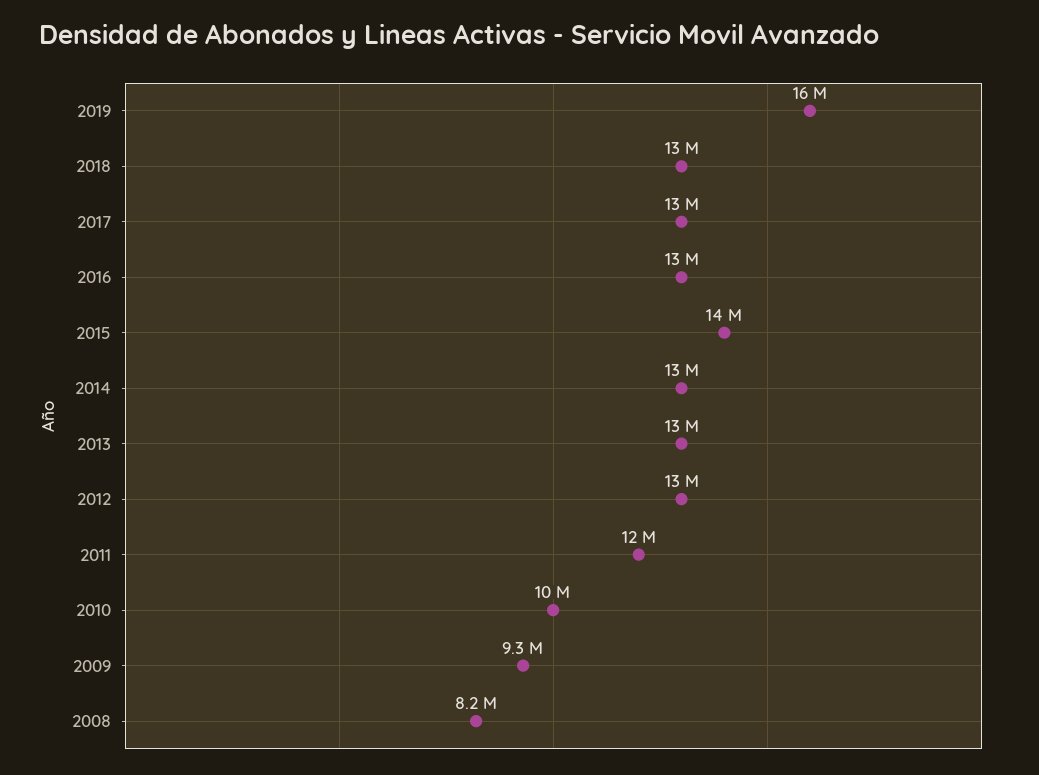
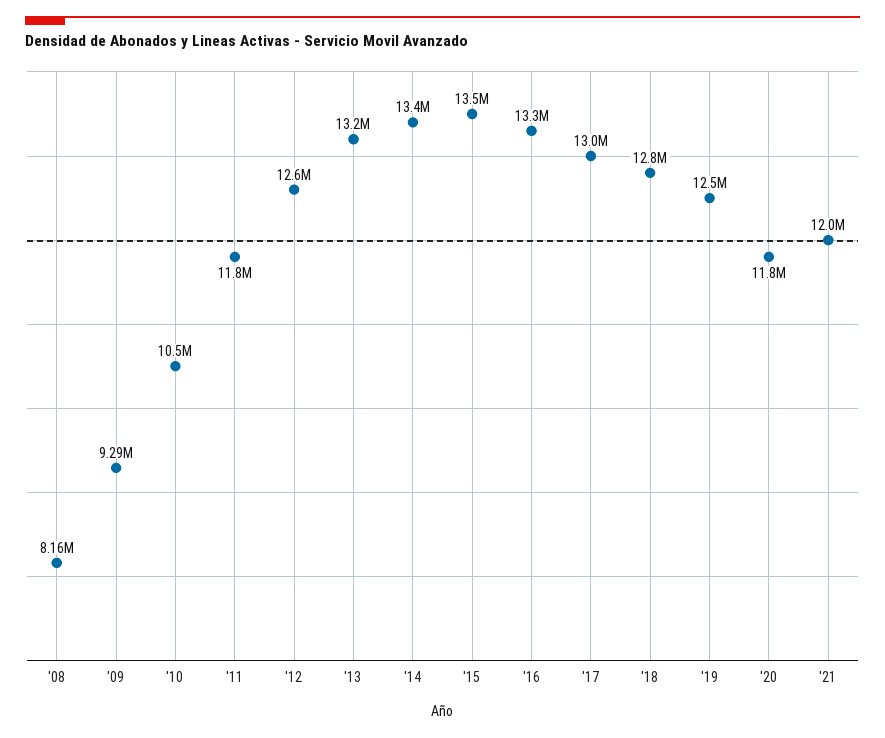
2019: 16000000 -> 12500000
'20: none -> 11800000
'21: none -> 12000000

